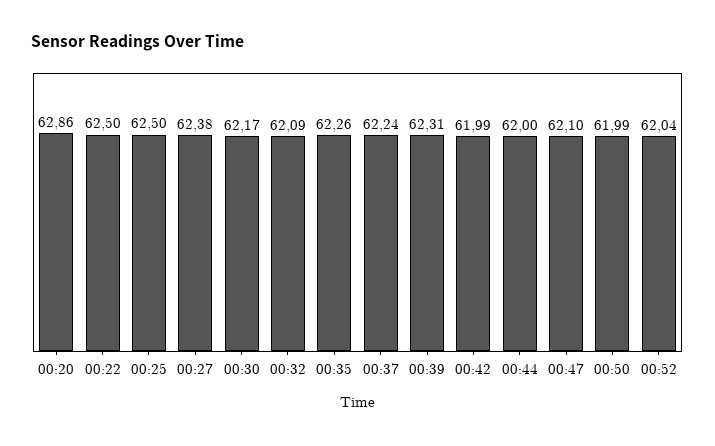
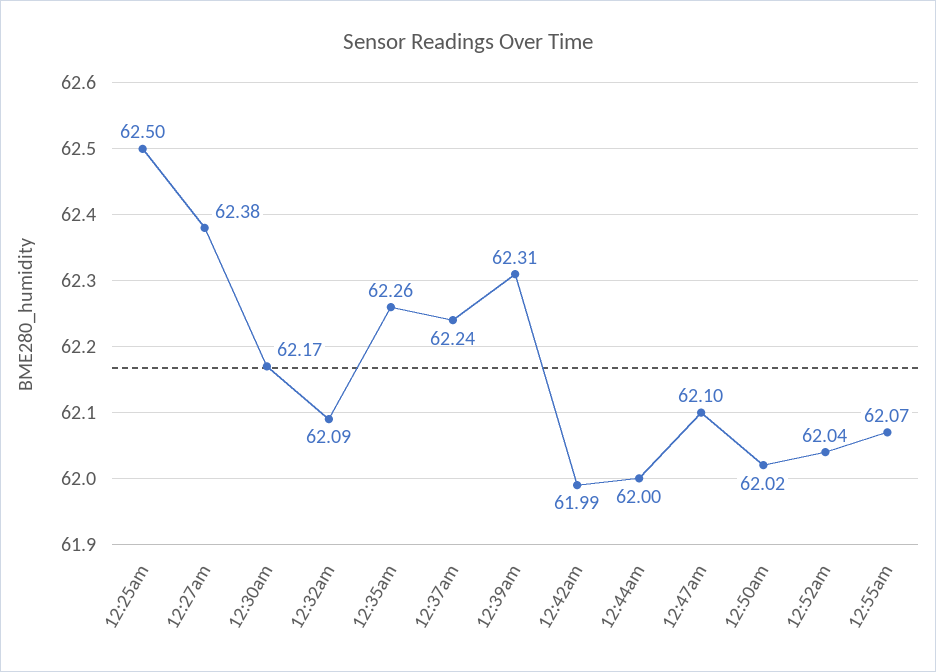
00:20: 62.86 -> none
00:22: 62.5 -> none
00:50: 61.99 -> 62.02
12:55am: none -> 62.07

